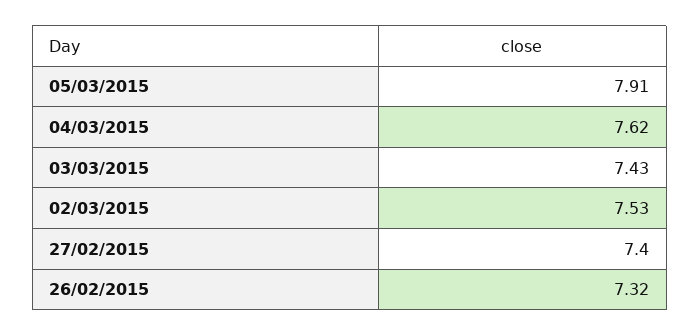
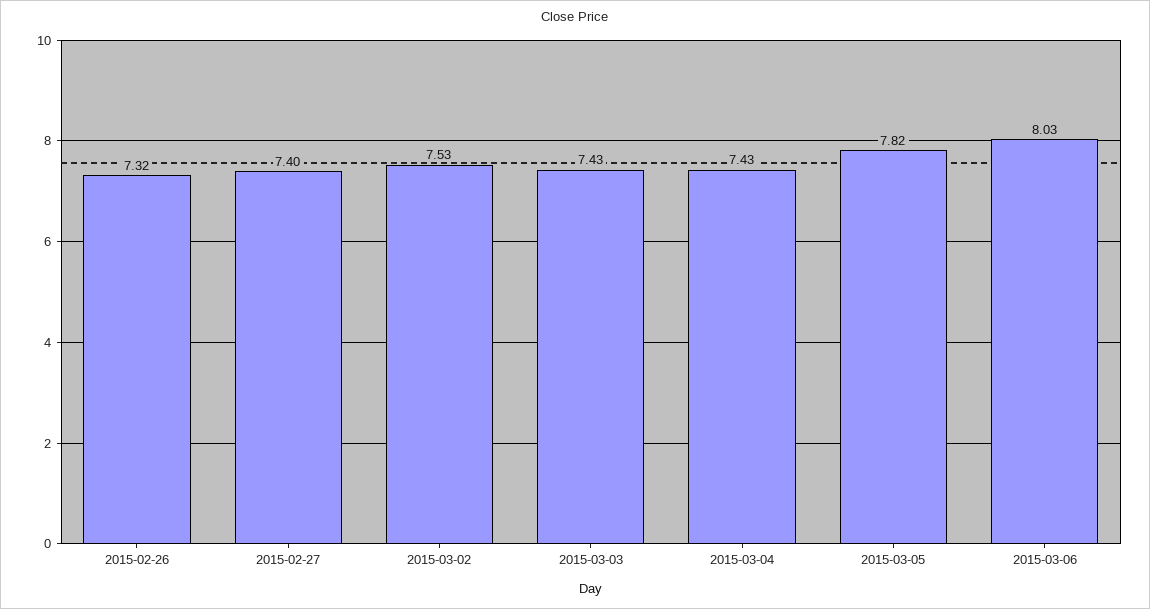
05/03/2015: 7.91 -> 7.82
04/03/2015: 7.62 -> 7.43
2015-03-06: none -> 8.03

